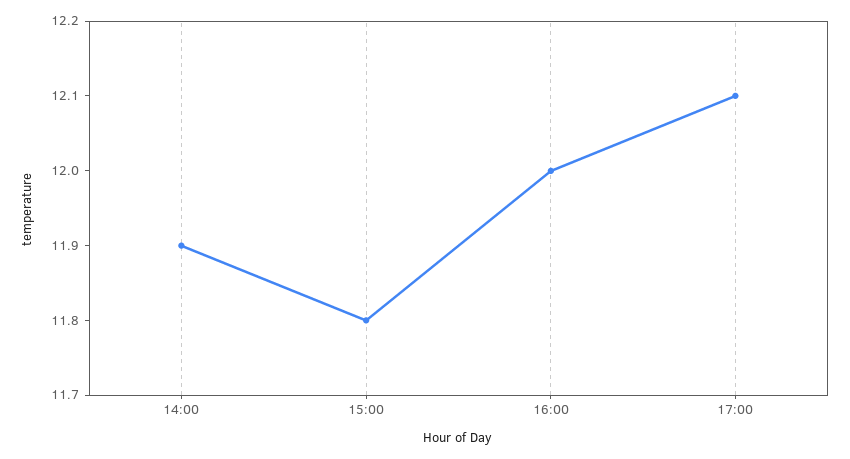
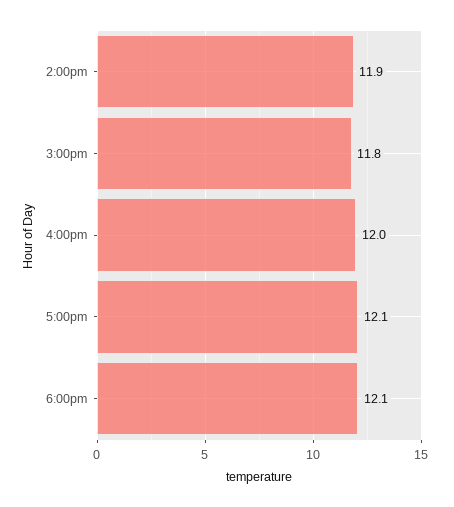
6:00pm: none -> 12.1

